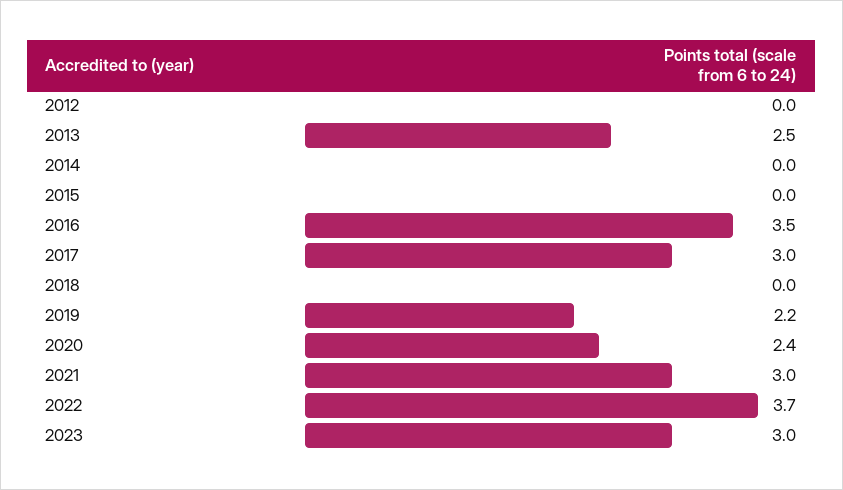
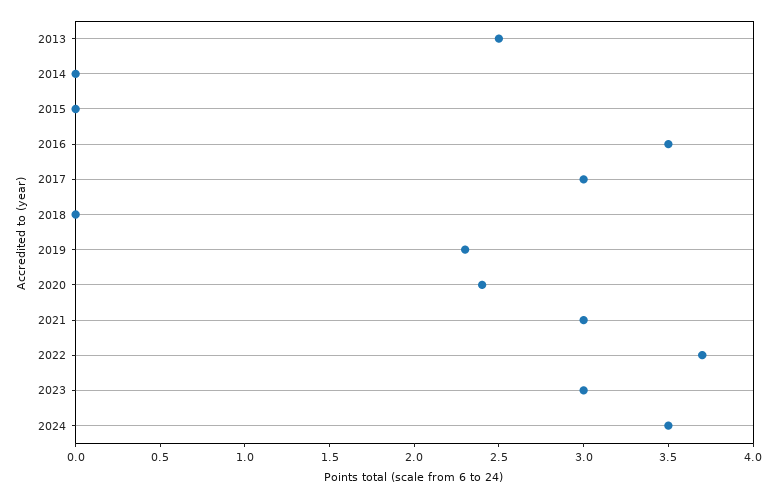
2012: 0 -> none
2019: 2.2 -> 2.3
2024: none -> 3.5

